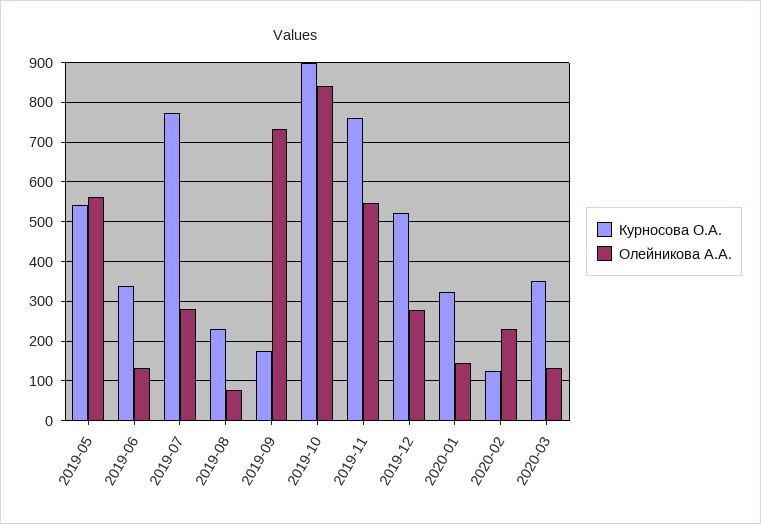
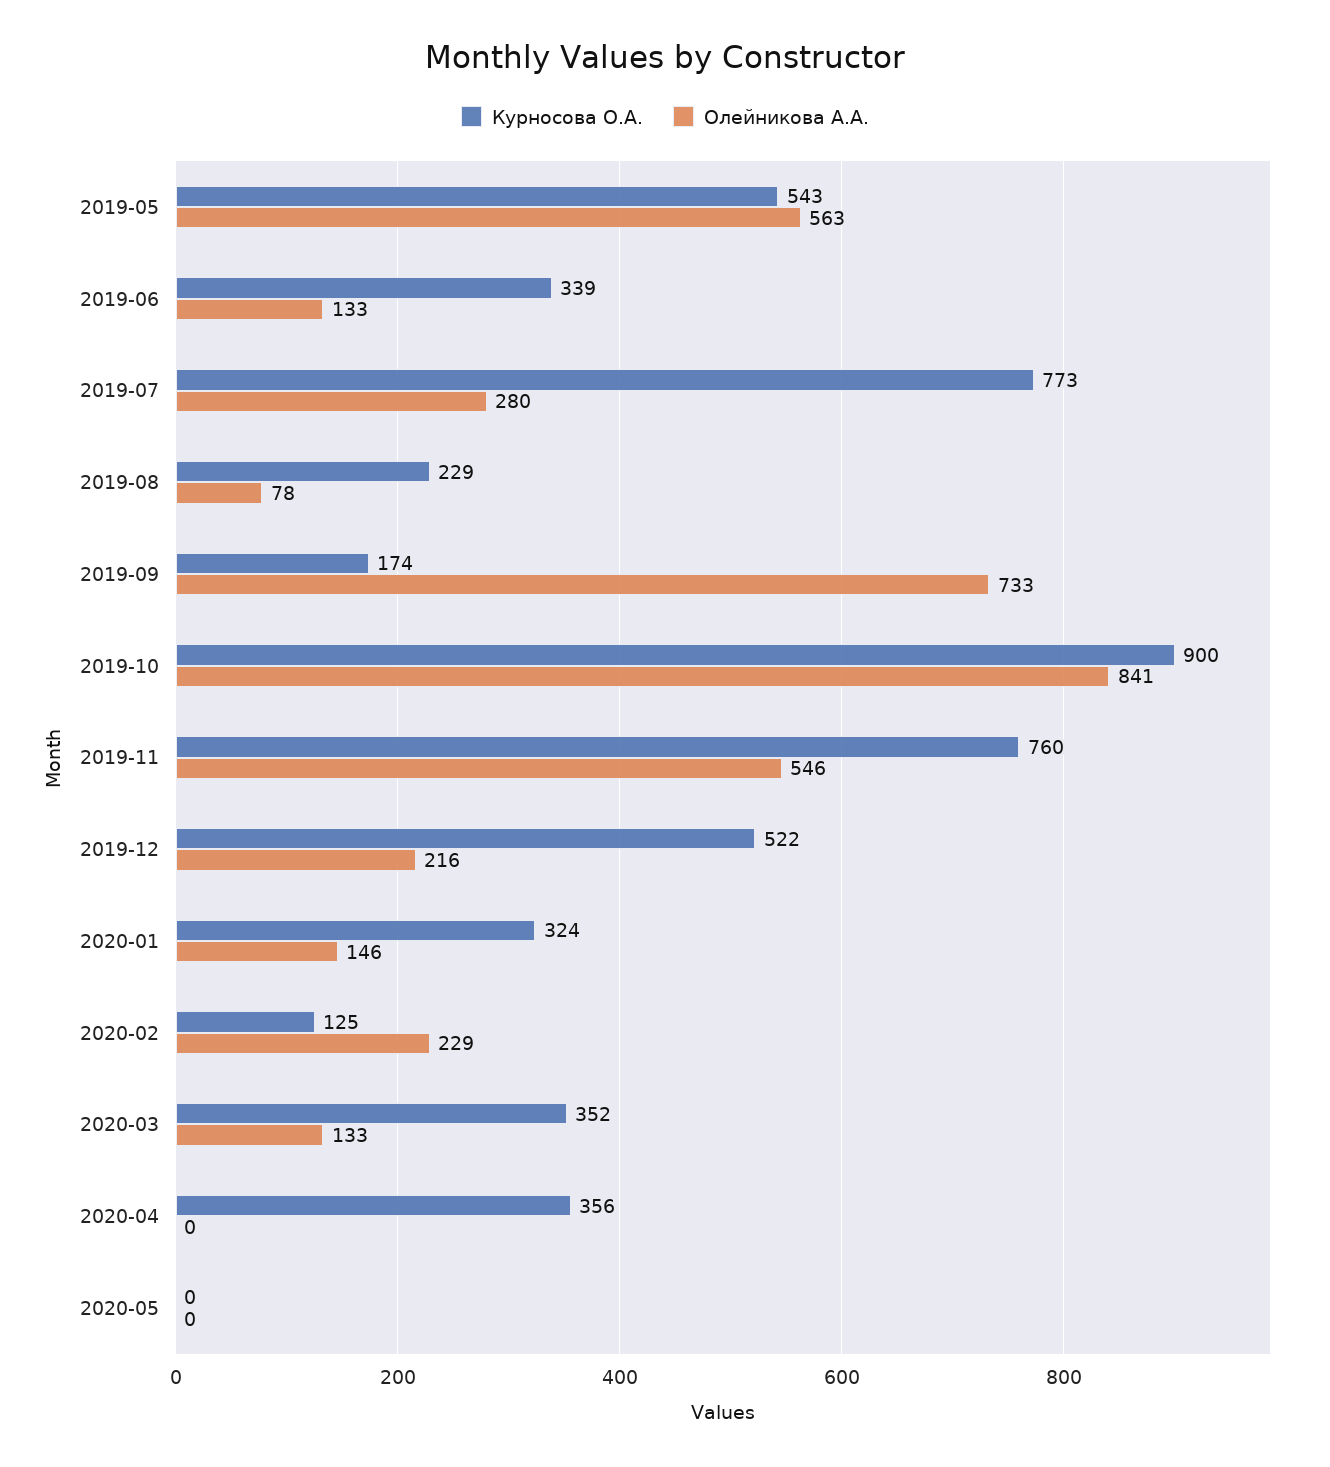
Олейникова А.А., 2019-12: 280 -> 216
Курносова О.А., 2020-04: none -> 356
Олейникова А.А., 2020-04: none -> 0
Курносова О.А., 2020-05: none -> 0
Олейникова А.А., 2020-05: none -> 0

